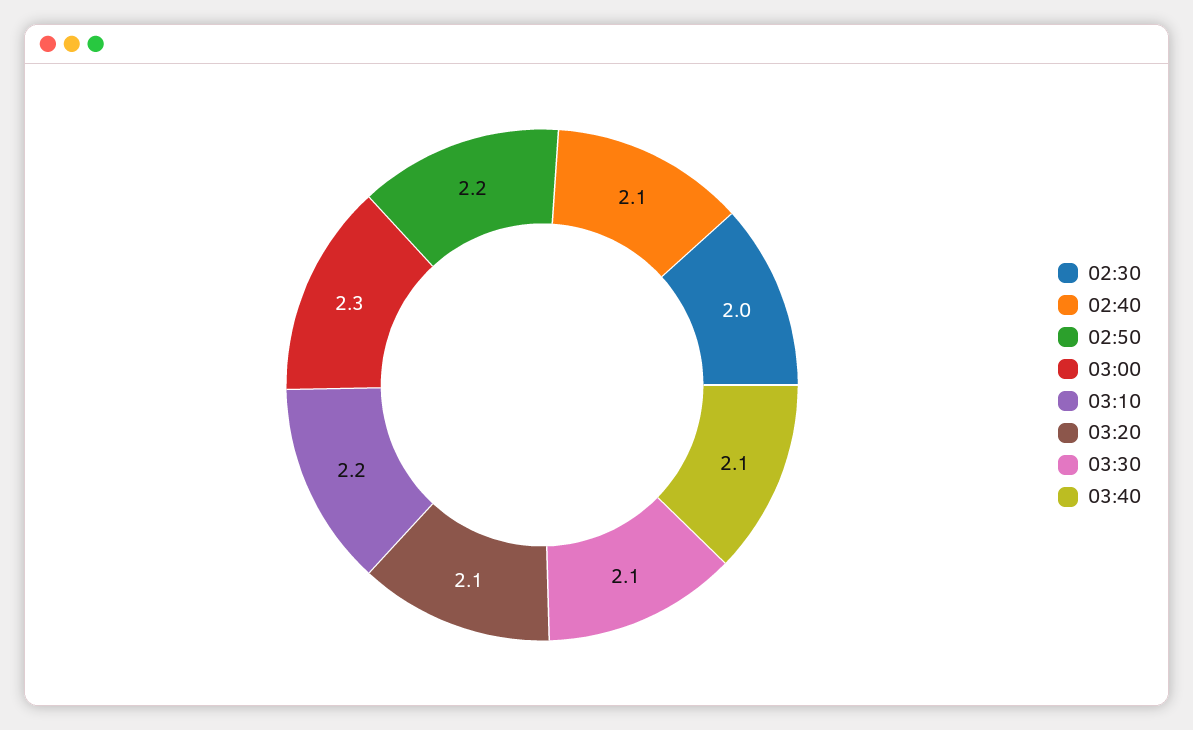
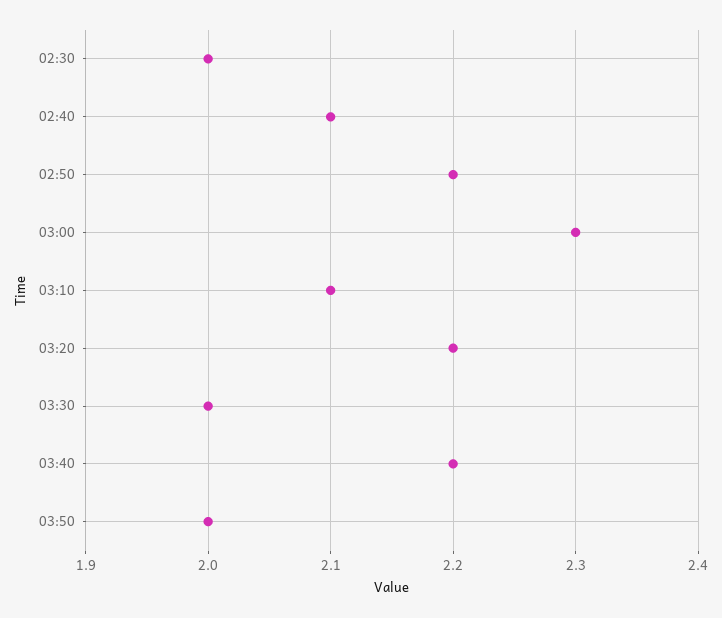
03:10: 2.2 -> 2.1
03:20: 2.1 -> 2.2
03:30: 2.1 -> 2
03:40: 2.1 -> 2.2
03:50: none -> 2

